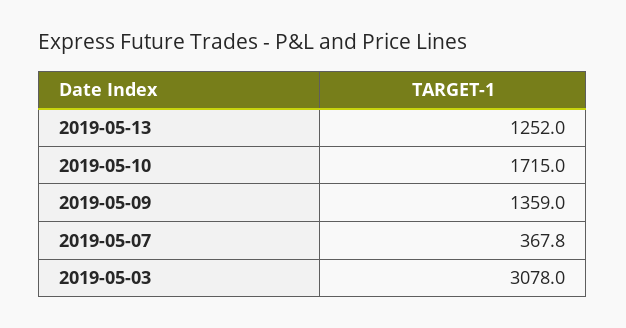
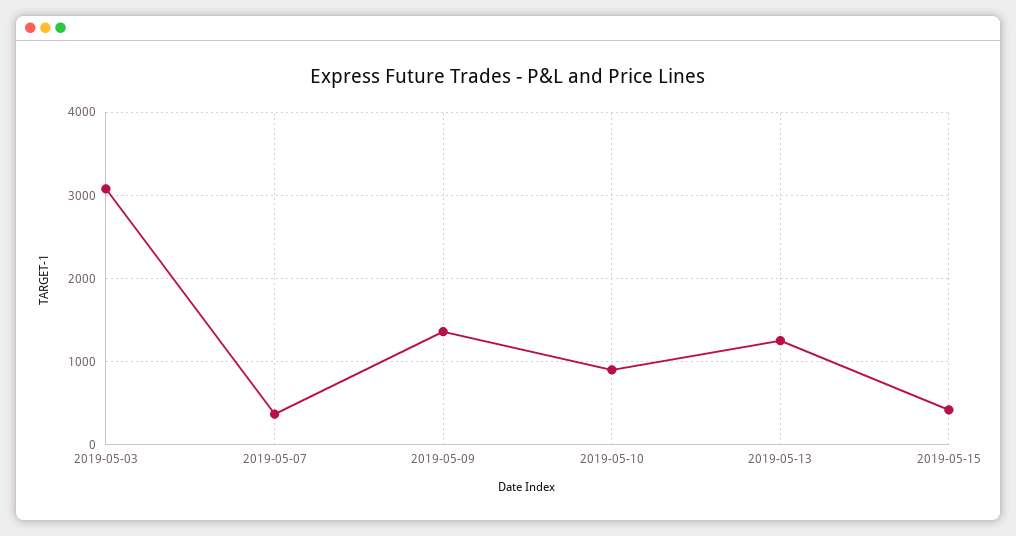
2019-05-10: 1715 -> 900
2019-05-15: none -> 400

